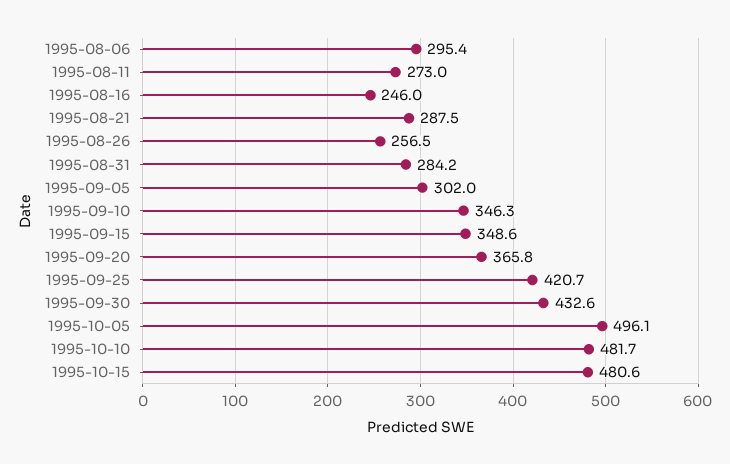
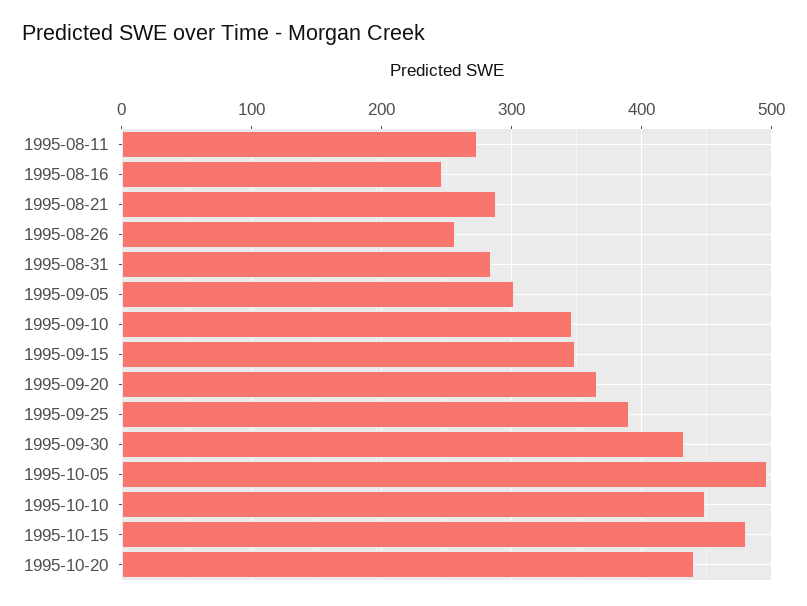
1995-08-06: 295.4 -> none
1995-09-25: 420.7 -> 390
1995-10-10: 481.7 -> 450
1995-10-20: none -> 440

